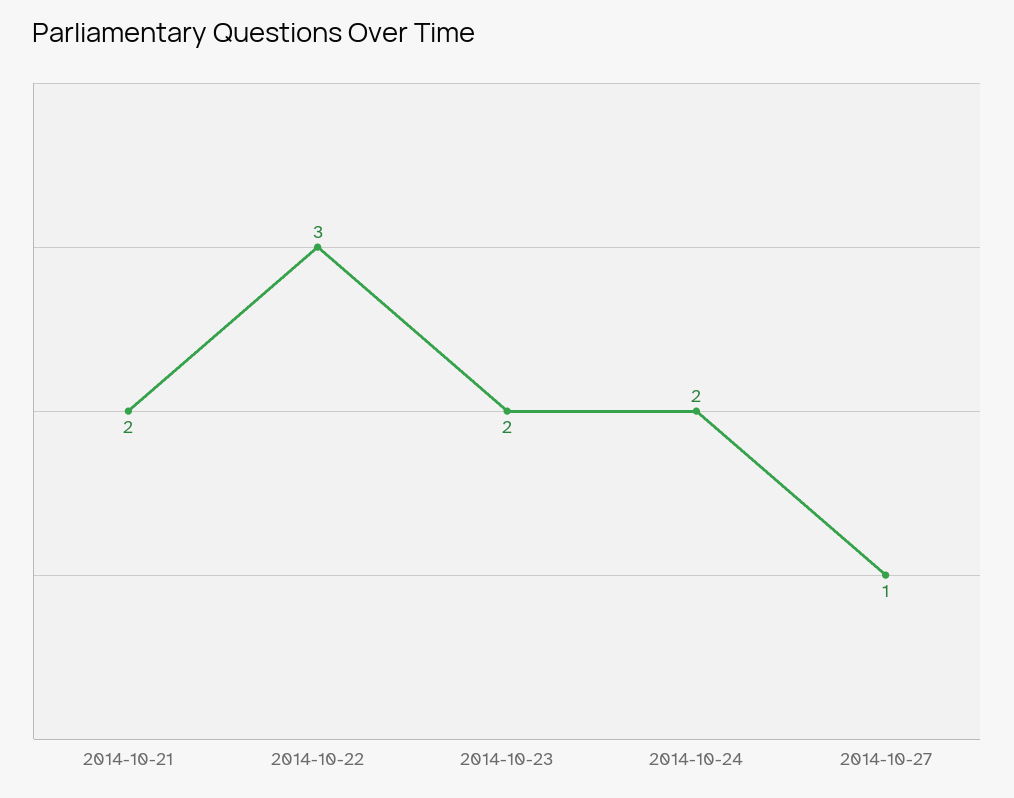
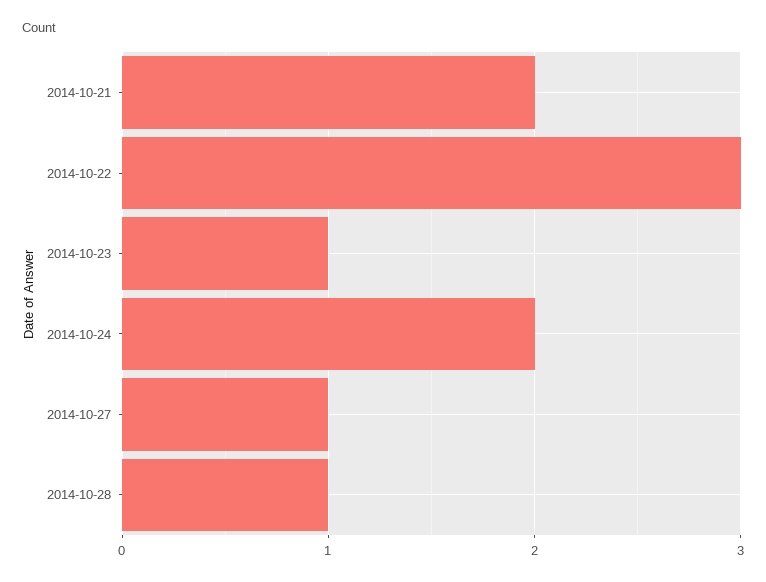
2014-10-23: 2 -> 1
2014-10-28: none -> 1

